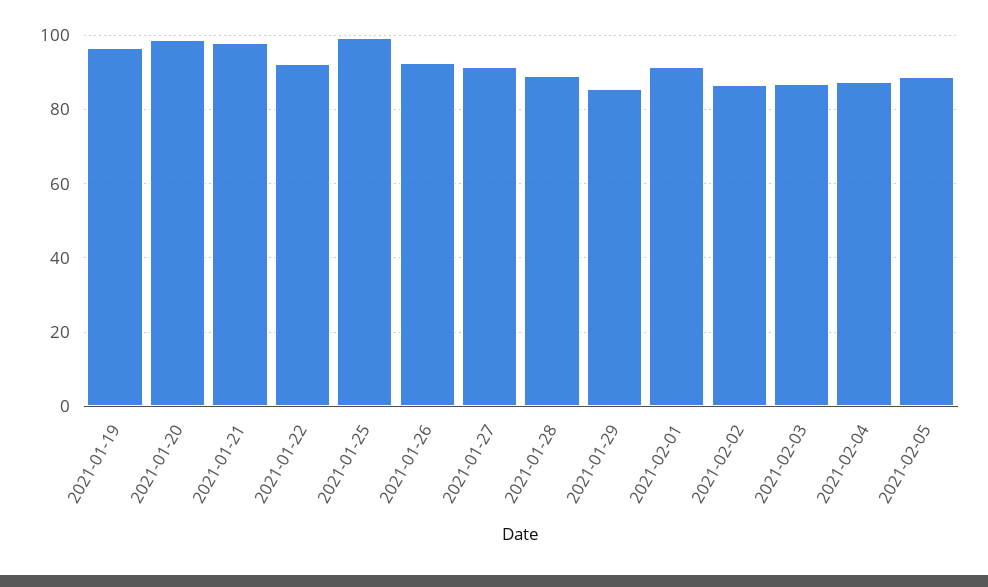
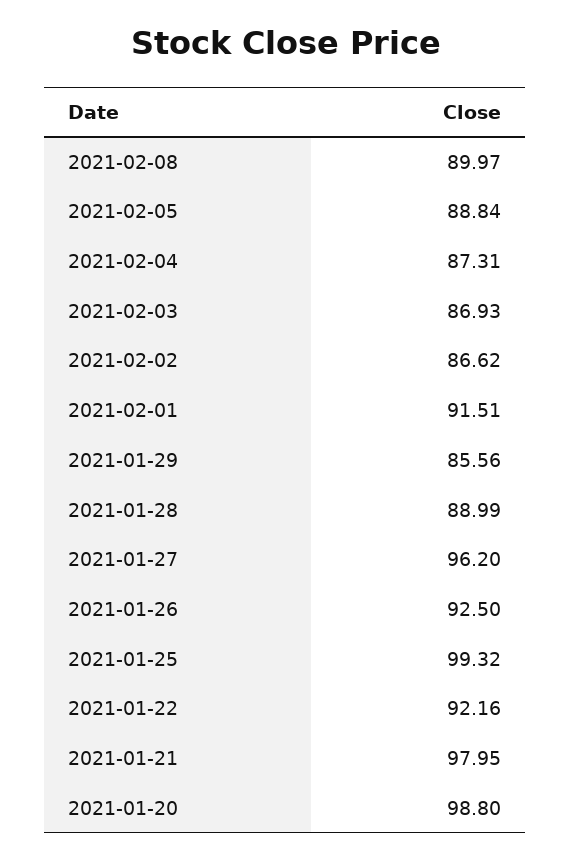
2021-01-19: 96 -> none
2021-01-27: 92 -> 96.2
2021-02-08: none -> 89.97

